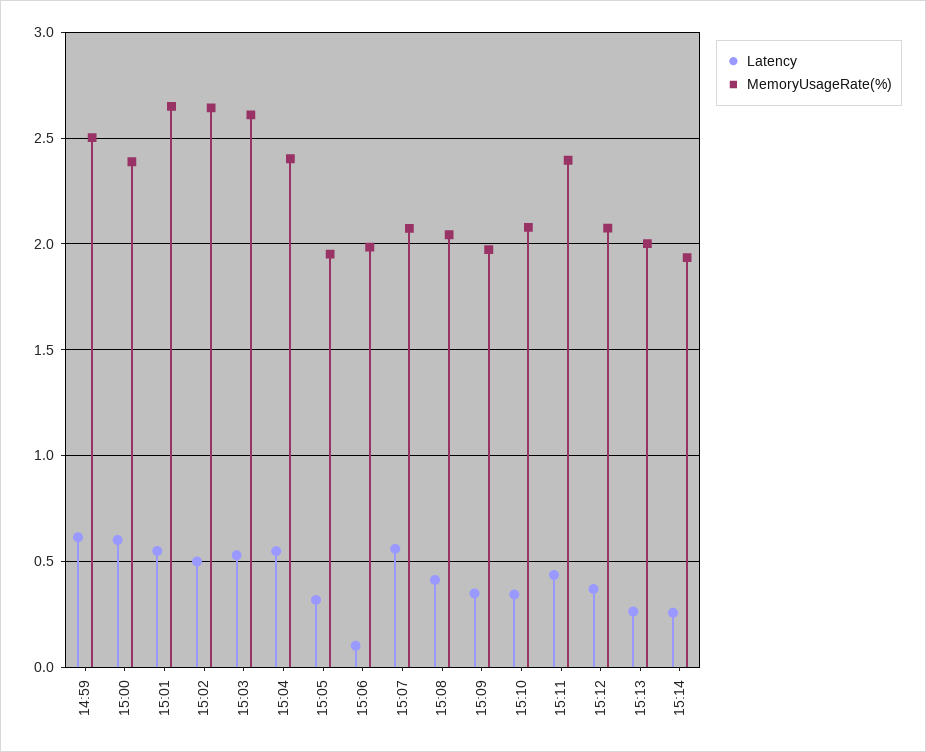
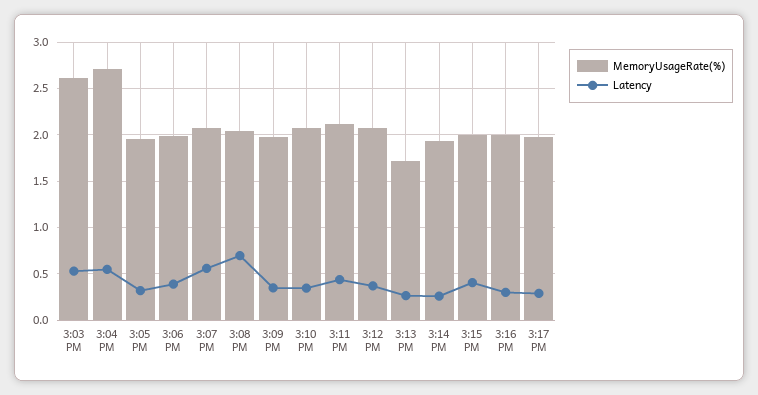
Latency, 14:59: 0.6 -> none
MemoryUsageRate(%), 14:59: 2.5 -> none
Latency, 15:00: 0.6 -> none
MemoryUsageRate(%), 15:00: 2.4 -> none
Latency, 15:01: 0.55 -> none
MemoryUsageRate(%), 15:01: 2.65 -> none
Latency, 15:02: 0.5 -> none
MemoryUsageRate(%), 15:02: 2.65 -> none
MemoryUsageRate(%), 15:04: 2.4 -> 2.7
Latency, 15:06: 0.1 -> 0.4
Latency, 15:08: 0.4 -> 0.7
MemoryUsageRate(%), 15:11: 2.4 -> 2.1
MemoryUsageRate(%), 15:13: 2 -> 1.7
MemoryUsageRate(%), 3:15 PM: none -> 2
Latency, 3:15 PM: none -> 0.4
MemoryUsageRate(%), 3:16 PM: none -> 2
Latency, 3:16 PM: none -> 0.3
MemoryUsageRate(%), 3:17 PM: none -> 2
Latency, 3:17 PM: none -> 0.3

